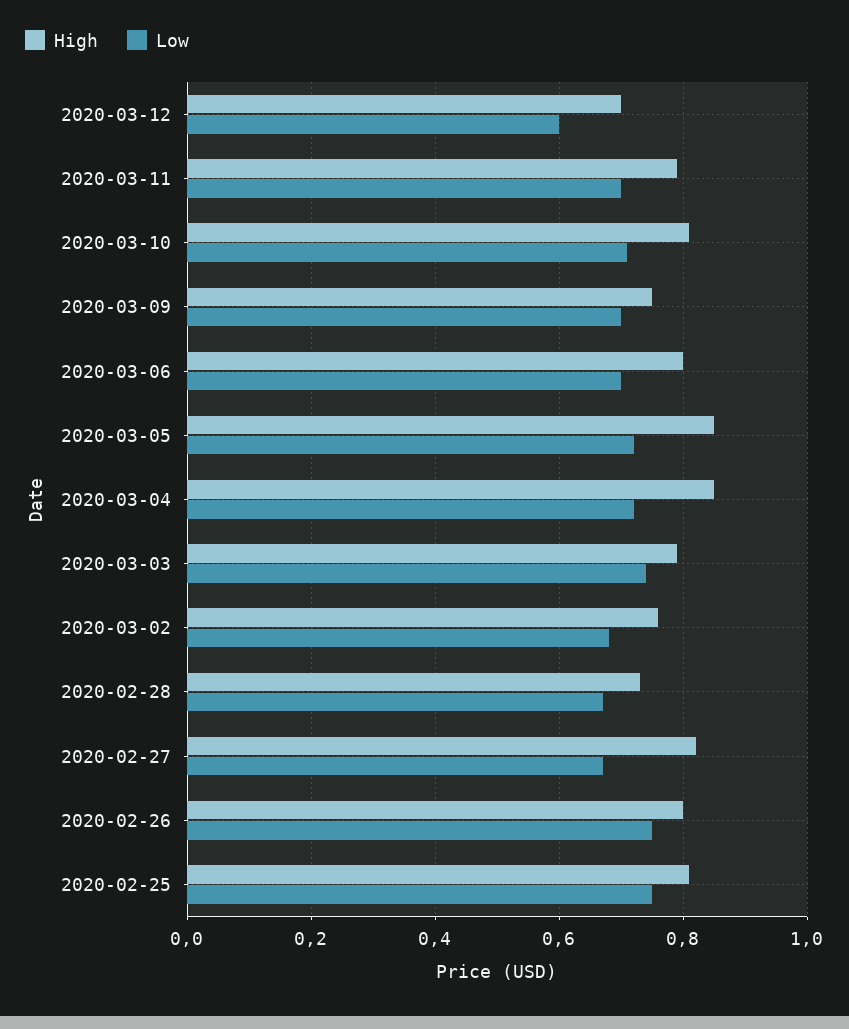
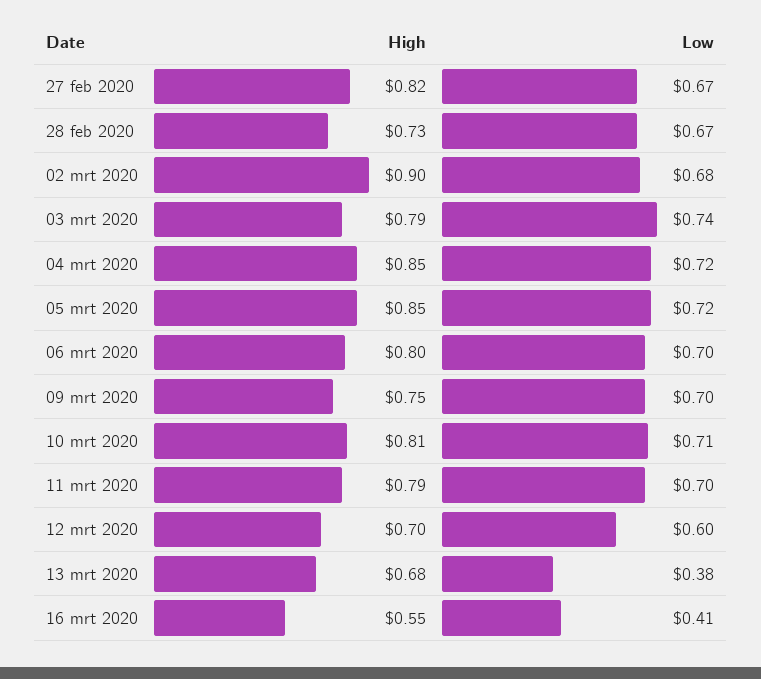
High, 2020-03-02: 0.75 -> 0.9
High, 2020-02-26: 0.8 -> none
Low, 2020-02-26: 0.75 -> none
High, 2020-02-25: 0.8 -> none
Low, 2020-02-25: 0.75 -> none
High, 13 mrt 2020: none -> 0.68
Low, 13 mrt 2020: none -> 0.38
High, 16 mrt 2020: none -> 0.55
Low, 16 mrt 2020: none -> 0.41

